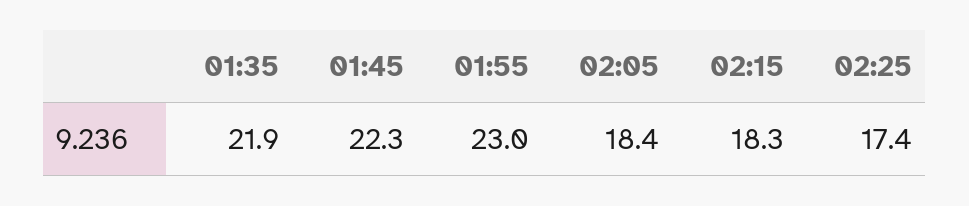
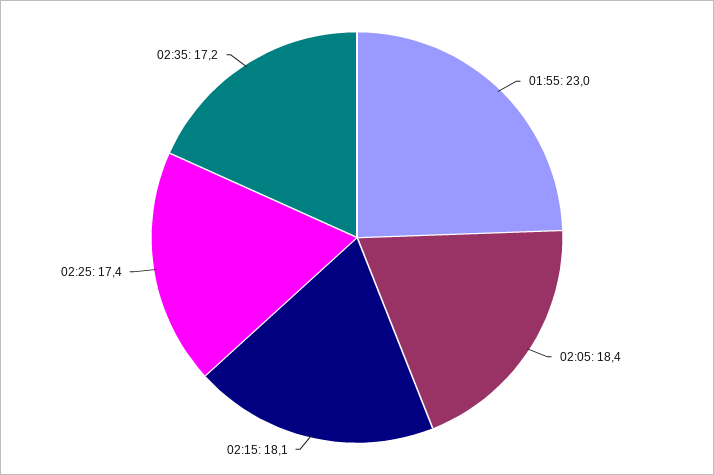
01:35: 21.9 -> none
01:45: 22.3 -> none
02:15: 18.3 -> 18.1
02:35: none -> 17.2

